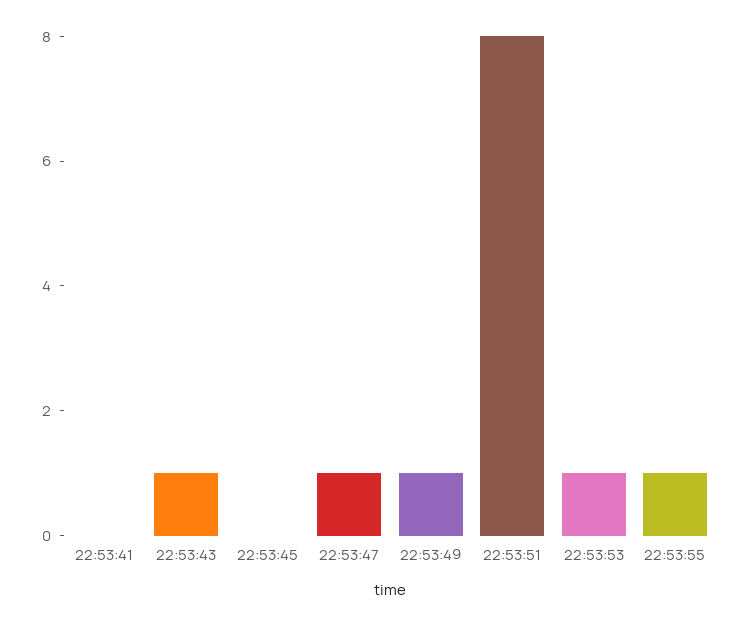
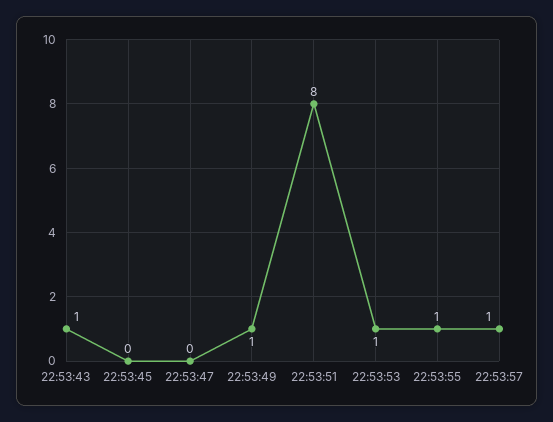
22:53:41: 0 -> none
22:53:47: 1 -> 0
22:53:57: none -> 1

